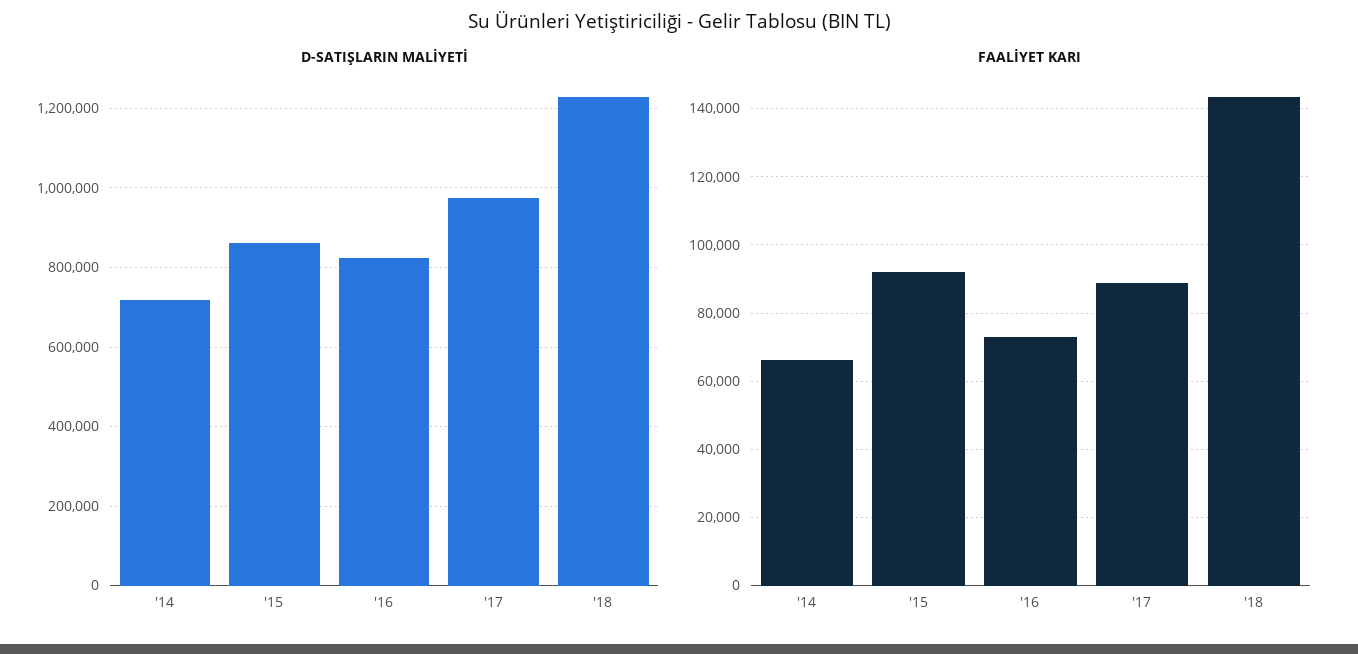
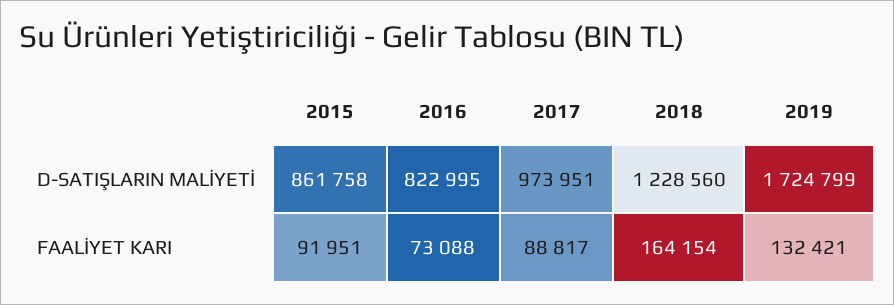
D-SATIŞLARIN MALİYETİ, '14: 720000 -> none
FAALİYET KARI, '14: 66000 -> none
FAALİYET KARI, '18: 144000 -> 164154
D-SATIŞLARIN MALİYETİ, 2019: none -> 1724799
FAALİYET KARI, 2019: none -> 132421

